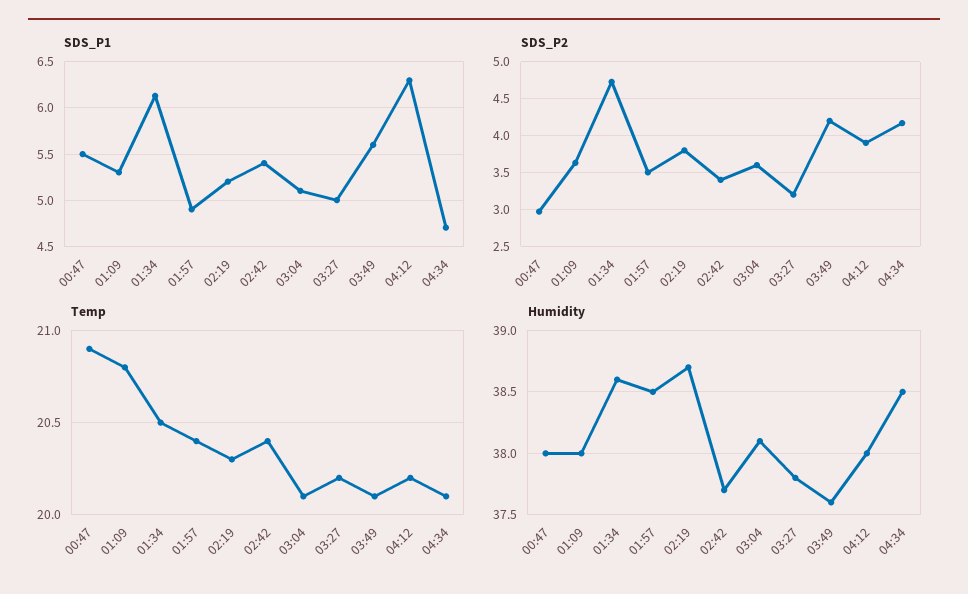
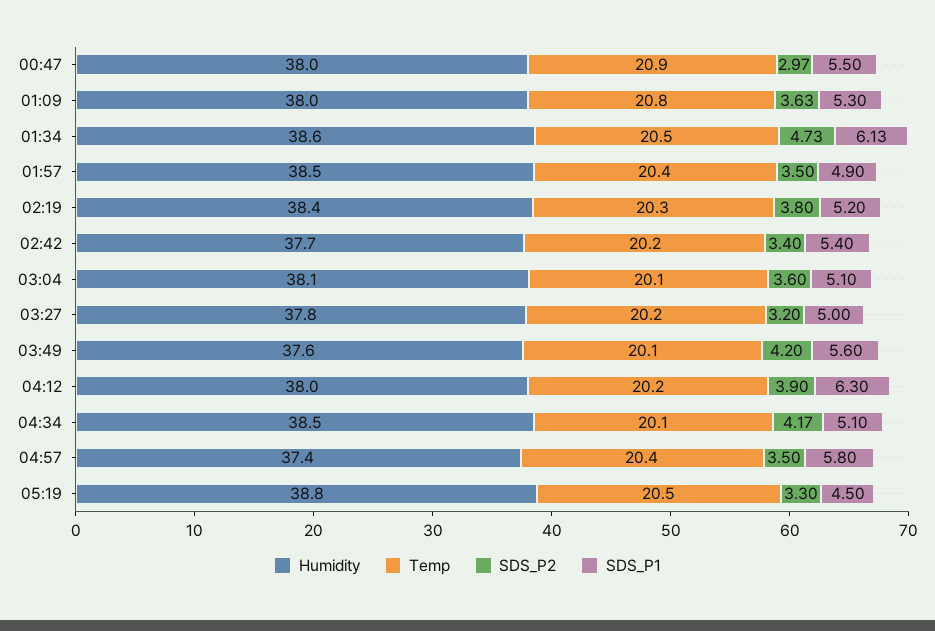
SDS_P1, 04:34: 4.7 -> 5.1
Temp, 02:42: 20.4 -> 20.2
Humidity, 02:19: 38.7 -> 38.4
Humidity, 04:57: none -> 37.4
Temp, 04:57: none -> 20.4
SDS_P2, 04:57: none -> 3.5
SDS_P1, 04:57: none -> 5.8
Humidity, 05:19: none -> 38.8
Temp, 05:19: none -> 20.5
SDS_P2, 05:19: none -> 3.3
SDS_P1, 05:19: none -> 4.5

